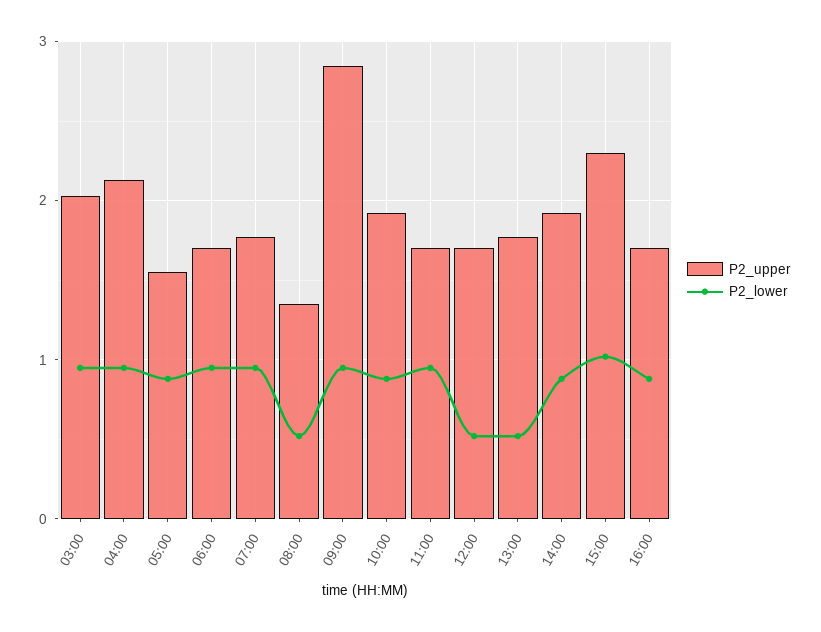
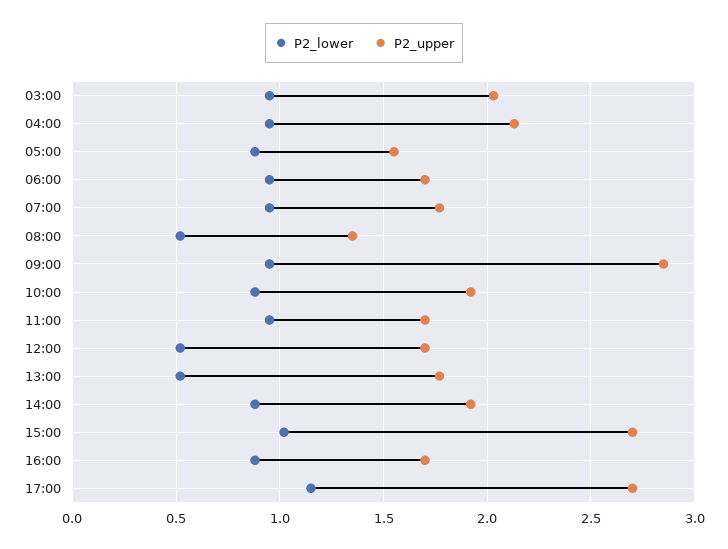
P2_upper, 15:00: 2.3 -> 2.7
P2_lower, 17:00: none -> 1.15
P2_upper, 17:00: none -> 2.7

